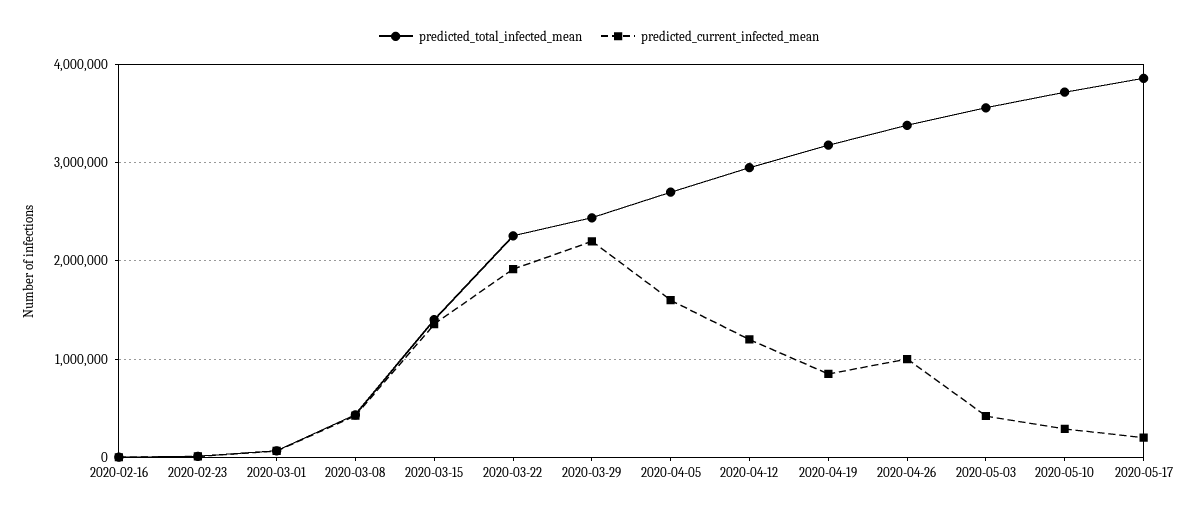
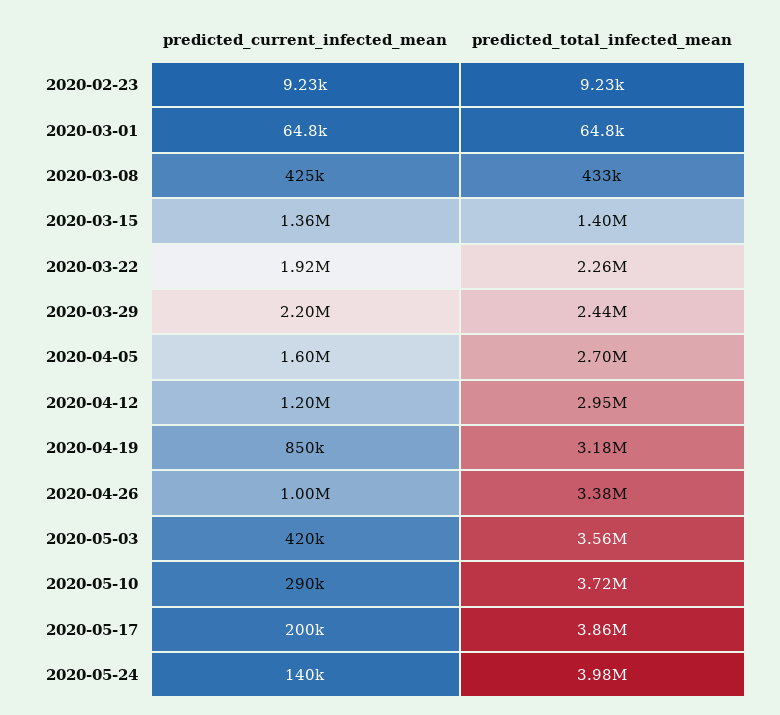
predicted_total_infected_mean, 2020-02-16: 0 -> none
predicted_current_infected_mean, 2020-02-16: 0 -> none
predicted_current_infected_mean, 2020-05-24: none -> 140000
predicted_total_infected_mean, 2020-05-24: none -> 3980000

